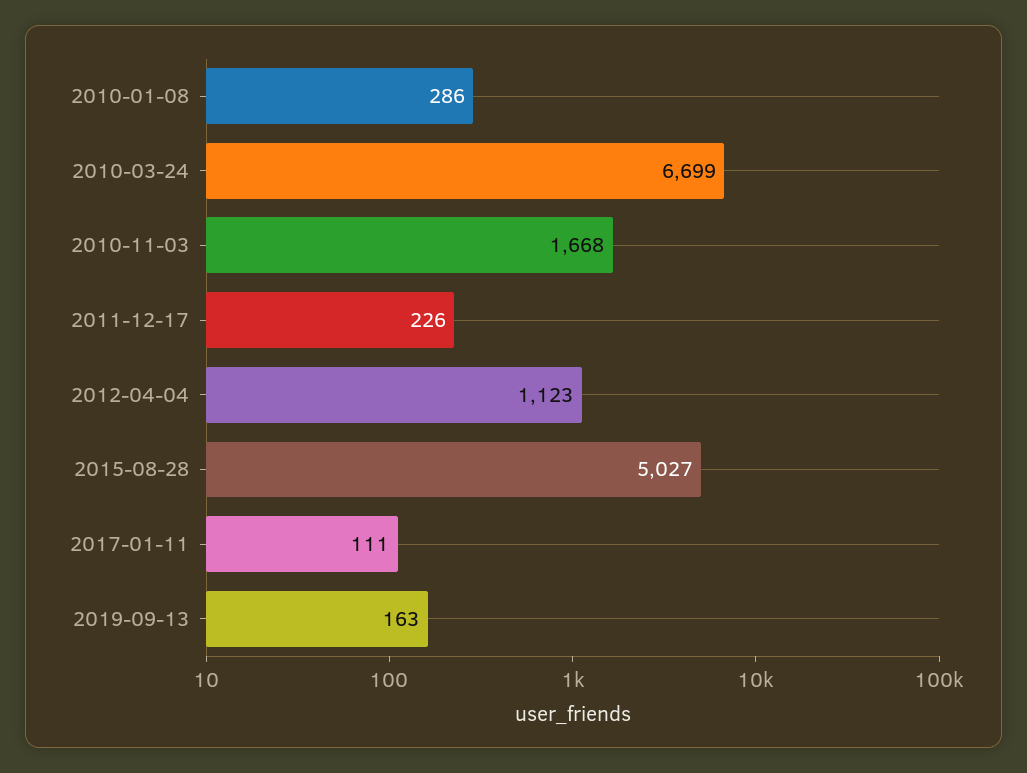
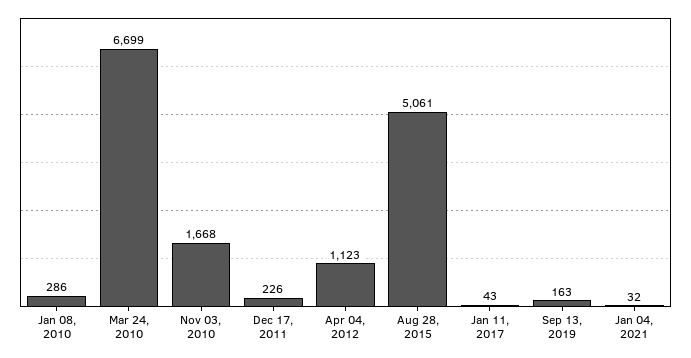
2015-08-28: 5027 -> 5061
2017-01-11: 111 -> 43
Jan 04, 2021: none -> 32

